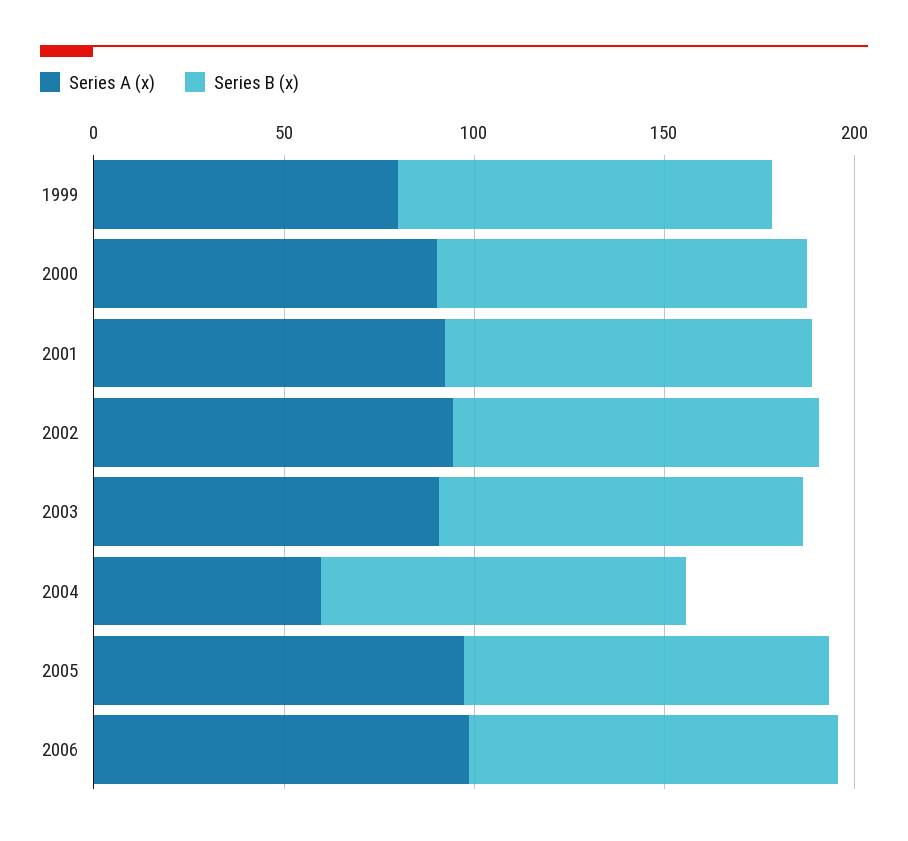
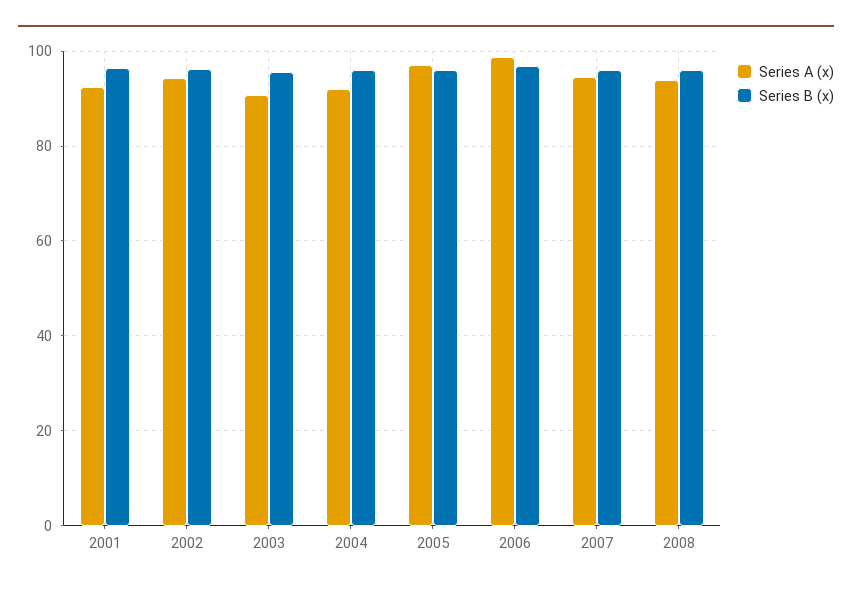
Series A (x), 1999: 80 -> none
Series B (x), 1999: 100 -> none
Series A (x), 2000: 90 -> none
Series B (x), 2000: 100 -> none
Series A (x), 2004: 60 -> 92
Series A (x), 2007: none -> 94
Series B (x), 2007: none -> 96
Series A (x), 2008: none -> 94
Series B (x), 2008: none -> 96

